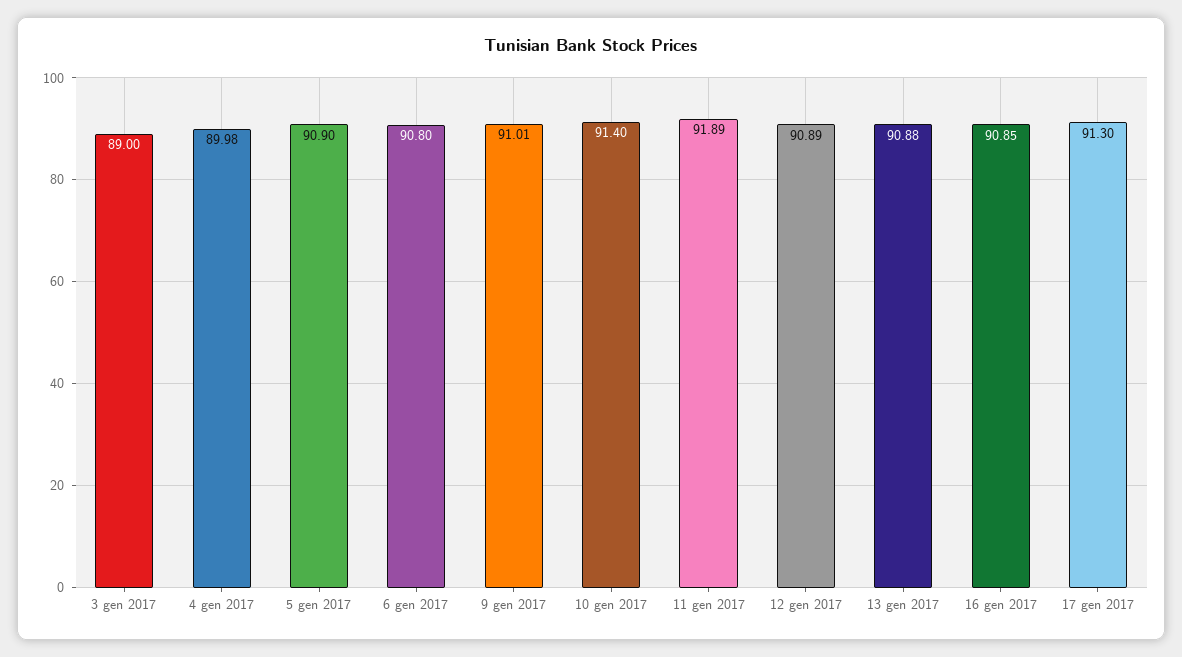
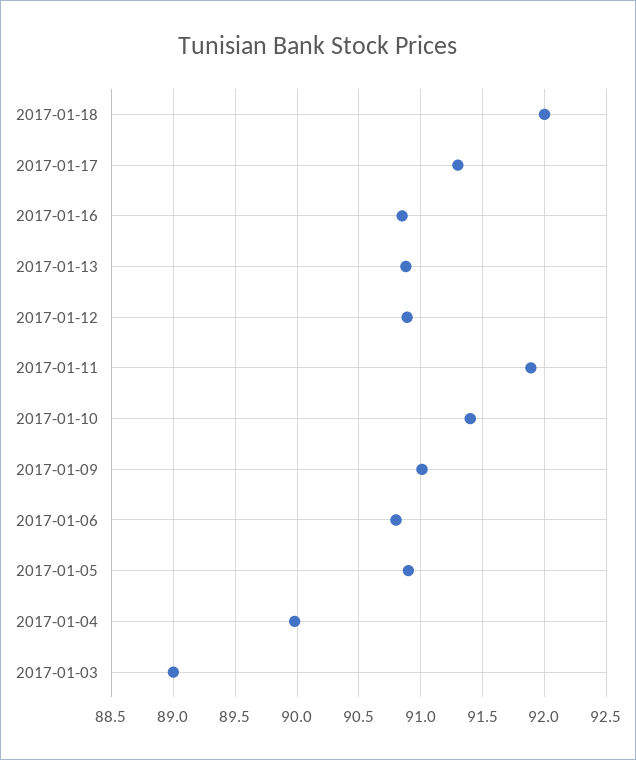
2017-01-18: none -> 92

